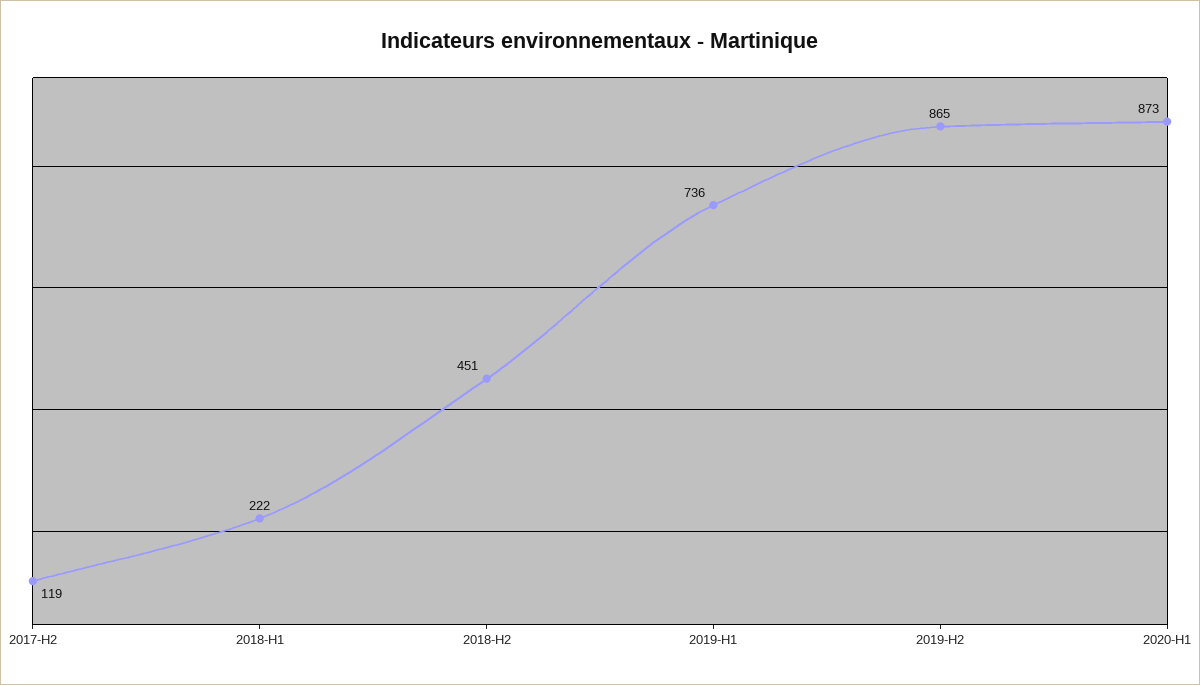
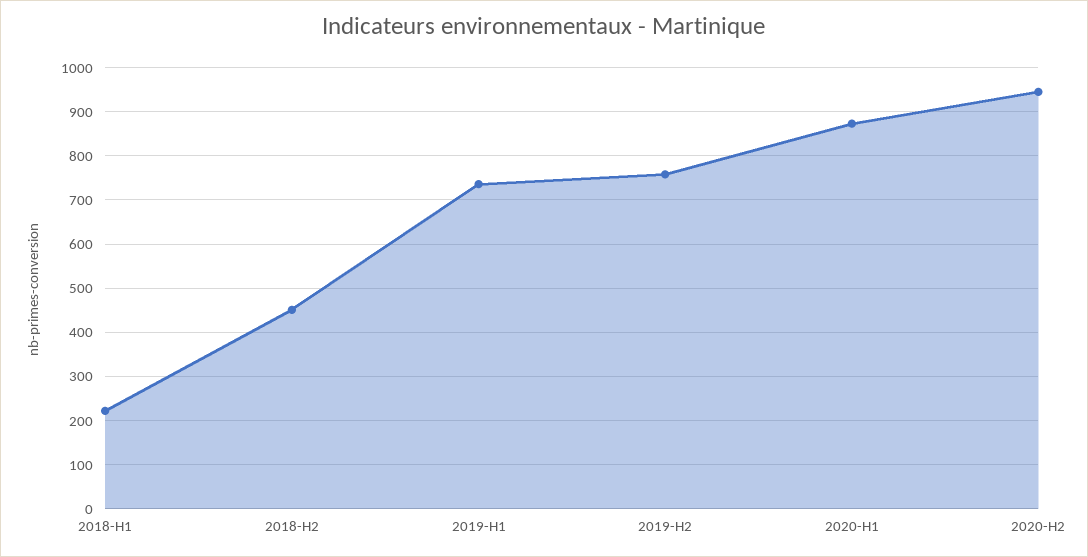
2017-H2: 119 -> none
2019-H2: 865 -> 760
2020-H2: none -> 940

